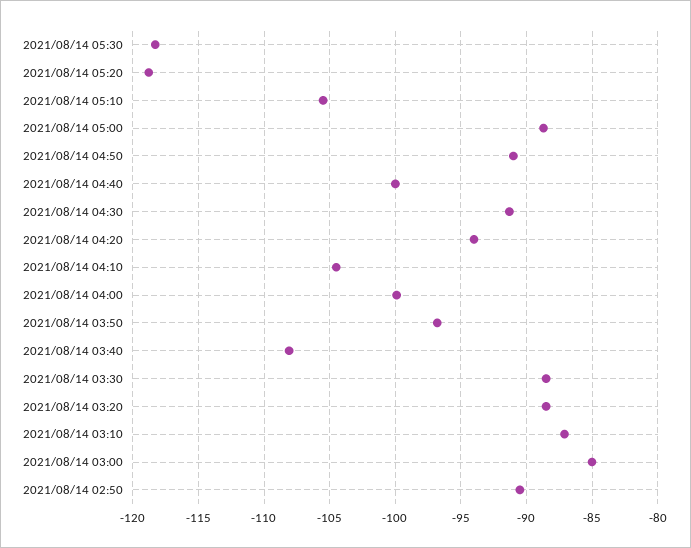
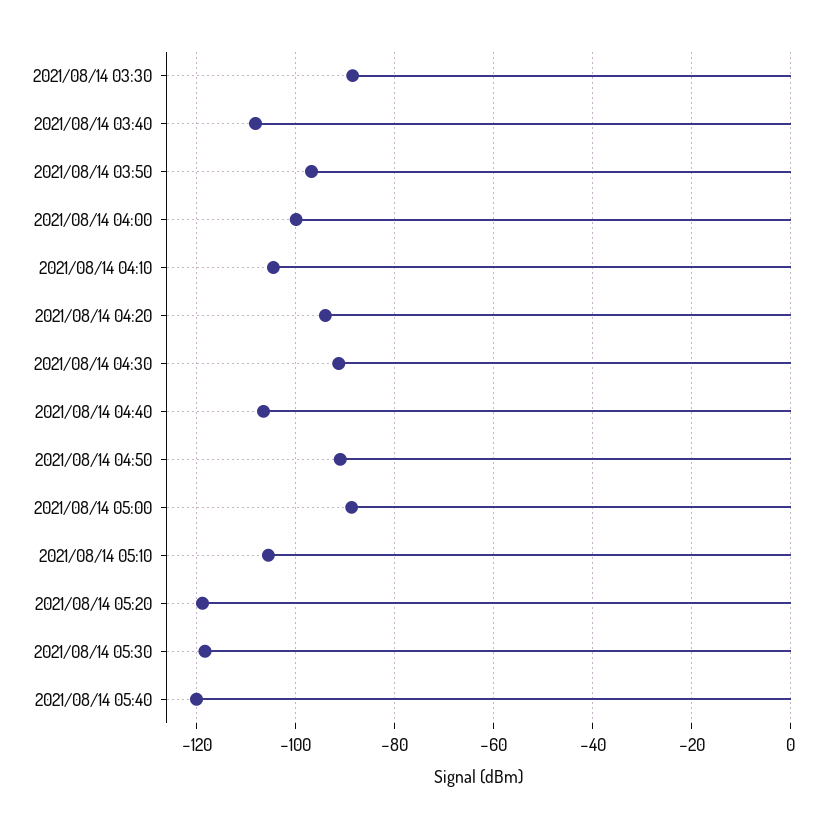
2021/08/14 04:40: -100 -> -106
2021/08/14 03:20: -88.5 -> none
2021/08/14 03:10: -87 -> none
2021/08/14 03:00: -85 -> none
2021/08/14 02:50: -90.5 -> none
2021/08/14 05:40: none -> -120

